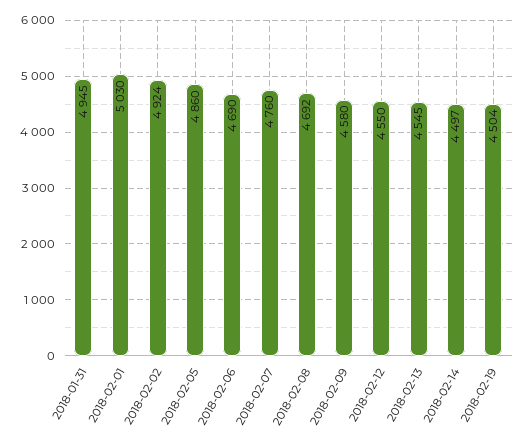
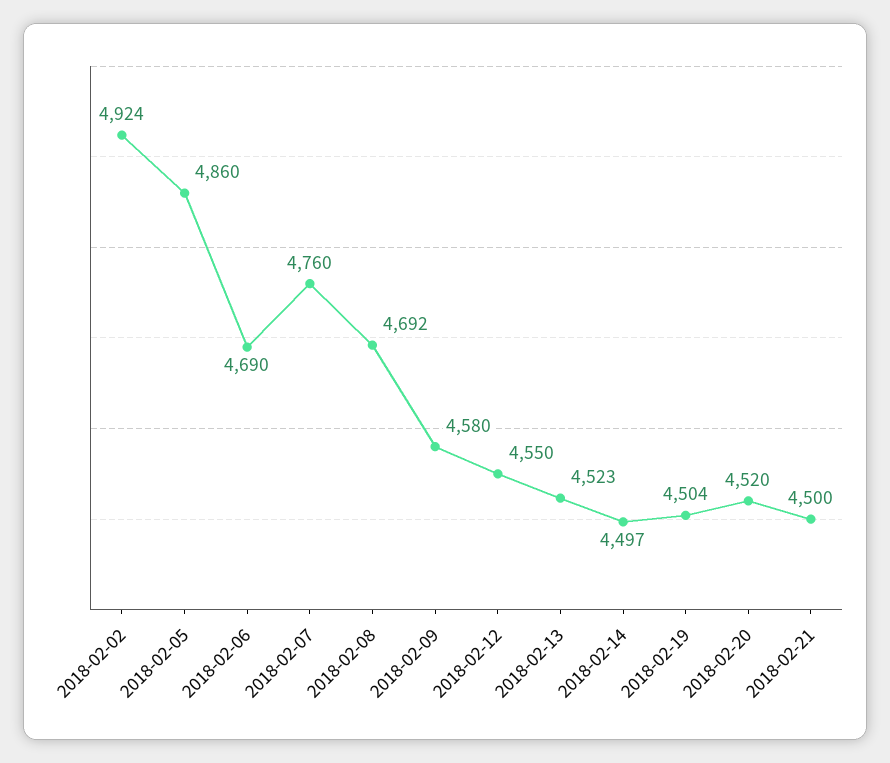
2018-01-31: 4945 -> none
2018-02-01: 5030 -> none
2018-02-13: 4545 -> 4523
2018-02-20: none -> 4520
2018-02-21: none -> 4500

